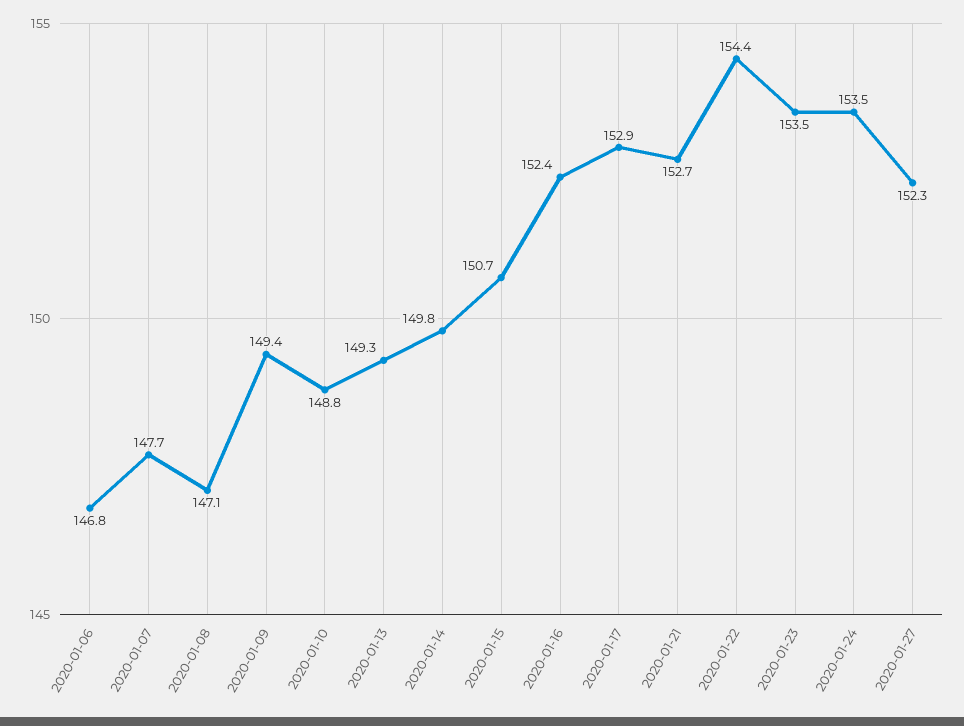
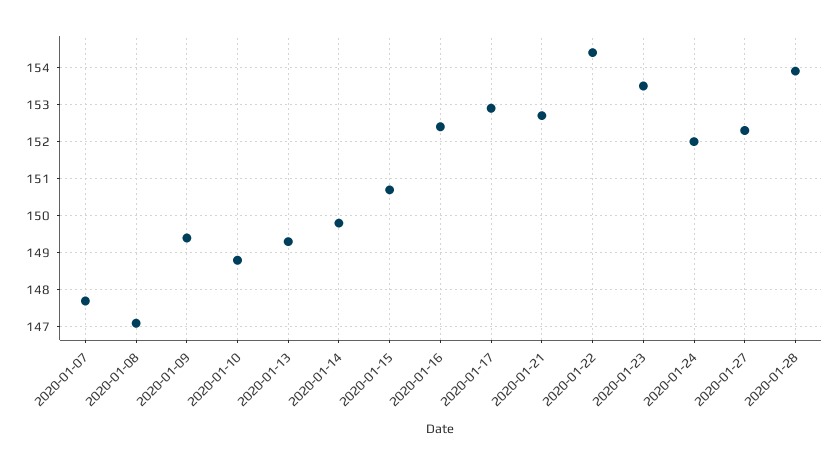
2020-01-06: 146.8 -> none
2020-01-24: 153.5 -> 152
2020-01-28: none -> 154

